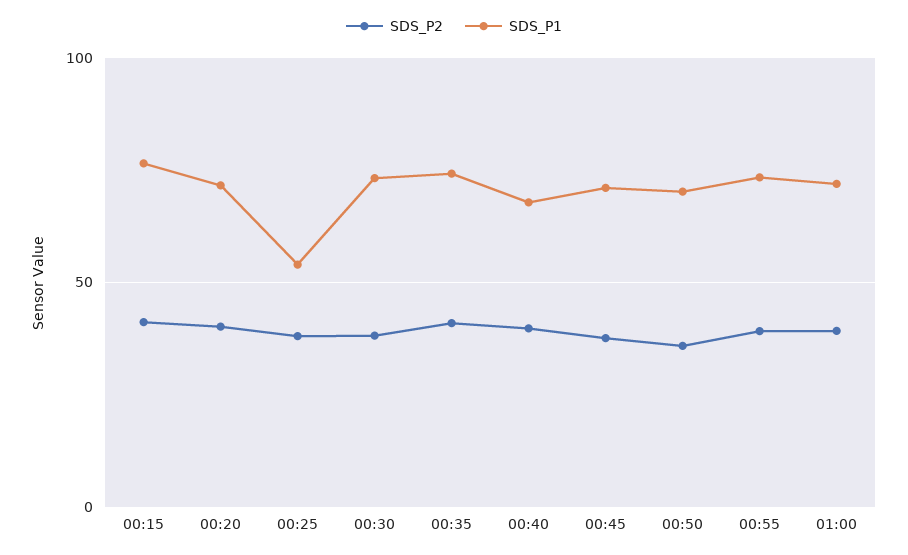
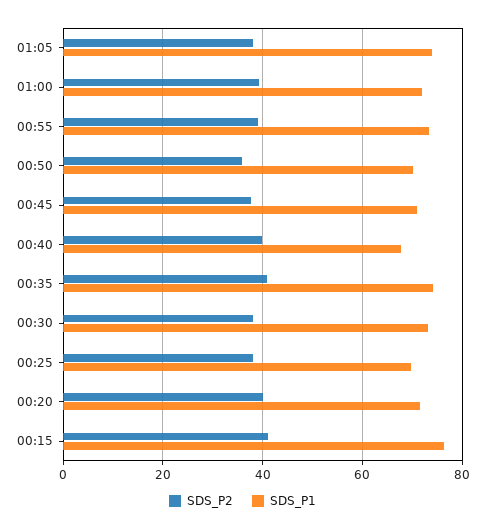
SDS_P1, 00:25: 55 -> 70
SDS_P2, 01:05: none -> 38
SDS_P1, 01:05: none -> 74

